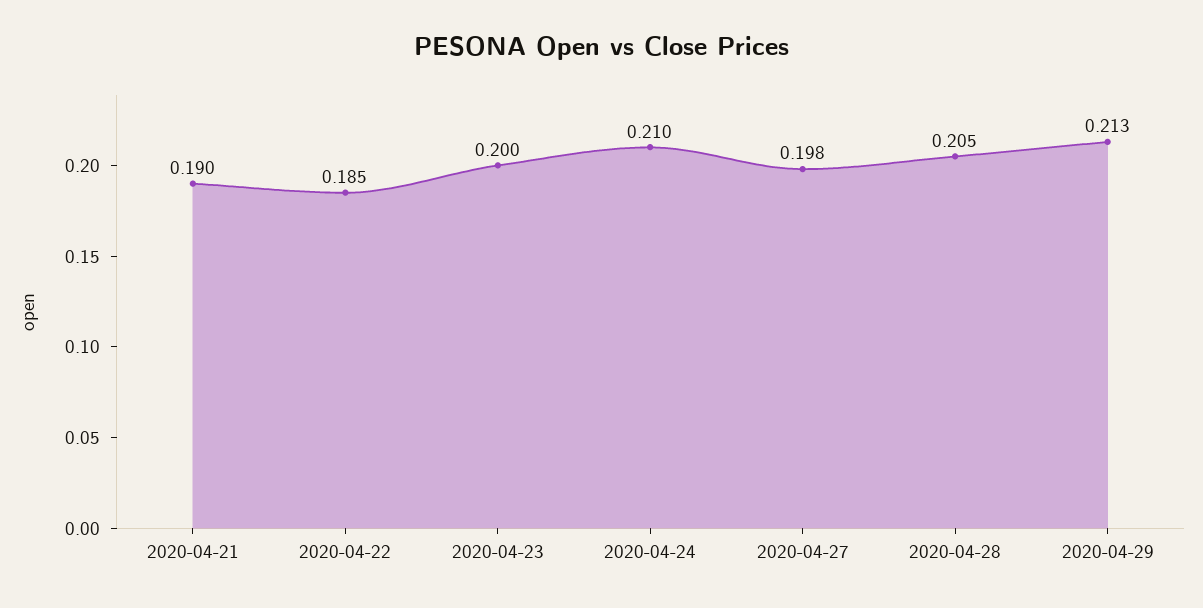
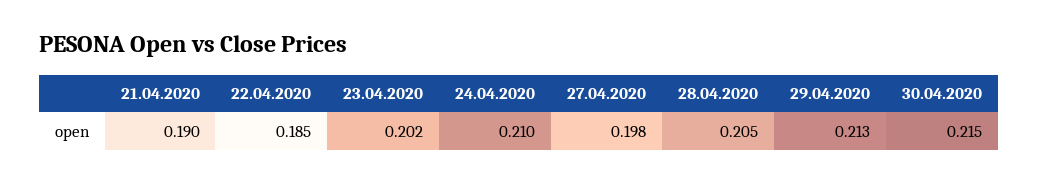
2020-04-23: 0.2 -> 0.202
30.04.2020: none -> 0.215

